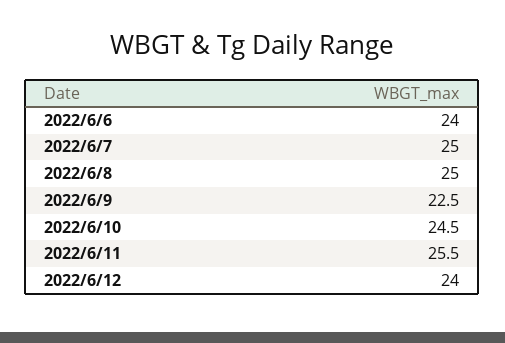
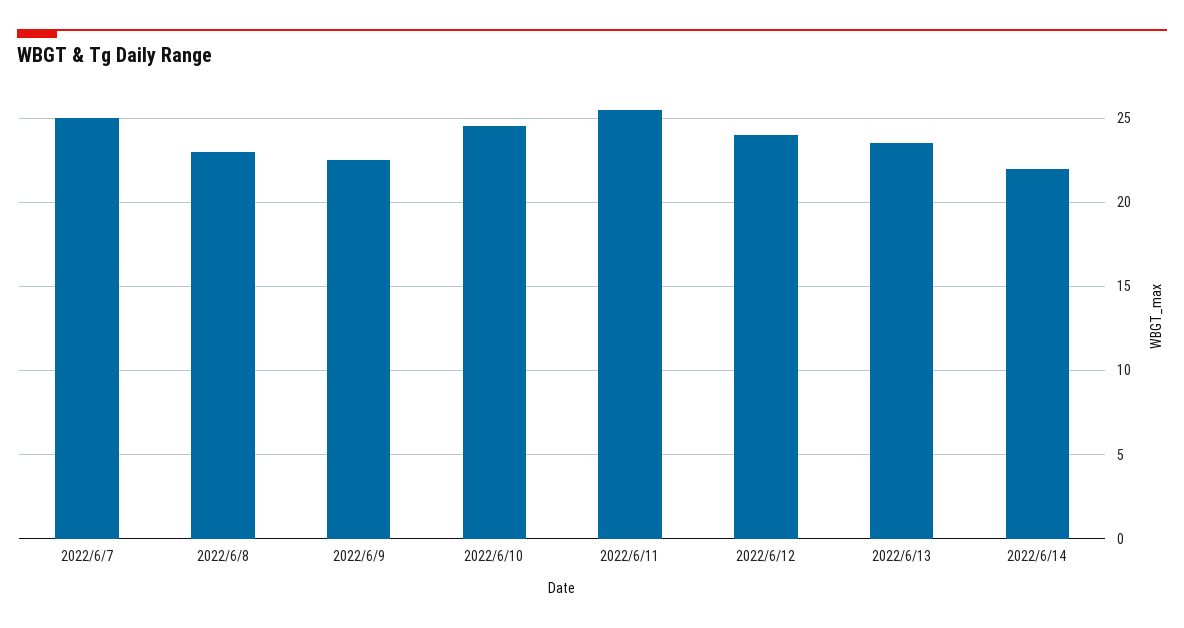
2022/6/6: 24 -> none
2022/6/8: 25 -> 23
2022/6/13: none -> 23.5
2022/6/14: none -> 22

